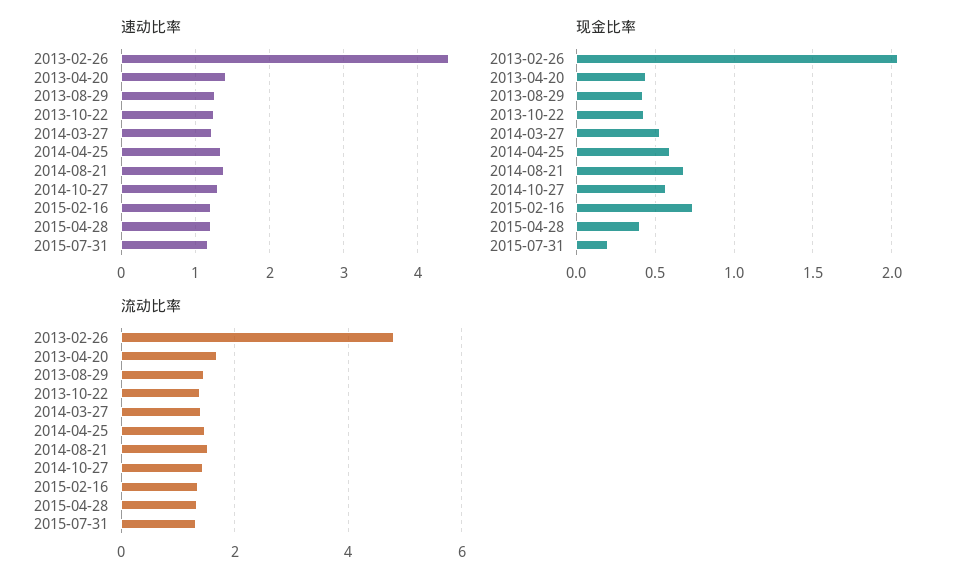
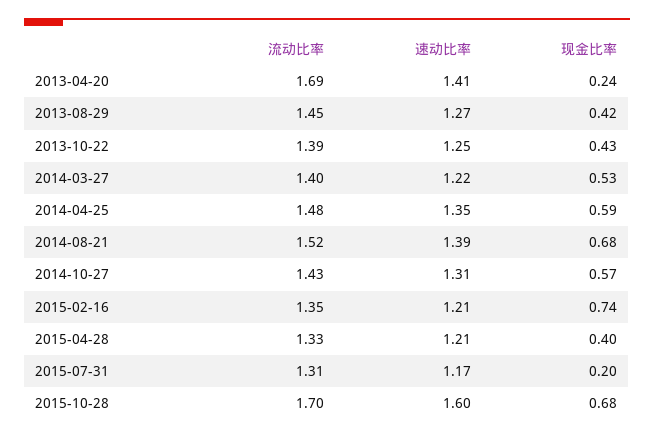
速动比率, 2013-02-26: 4.4 -> none
现金比率, 2013-02-26: 2.05 -> none
现金比率, 2013-04-20: 0.45 -> 0.24
流动比率, 2013-02-26: 4.8 -> none
流动比率, 2015-10-28: none -> 1.7
速动比率, 2015-10-28: none -> 1.6
现金比率, 2015-10-28: none -> 0.68

